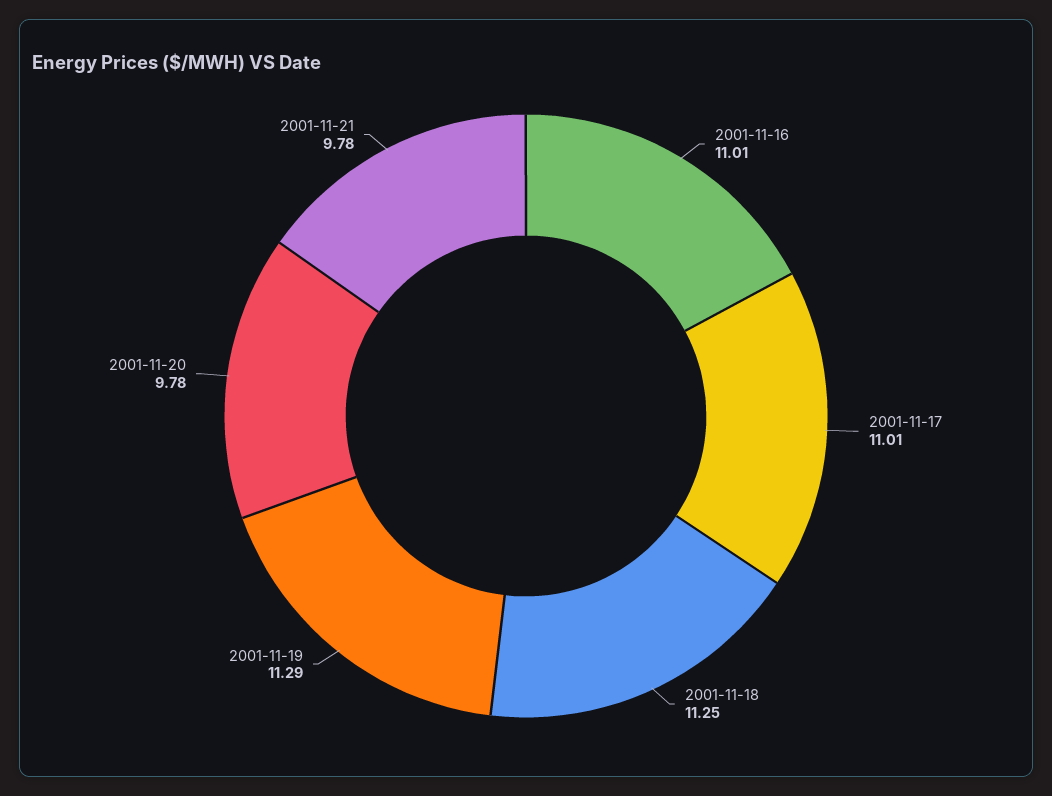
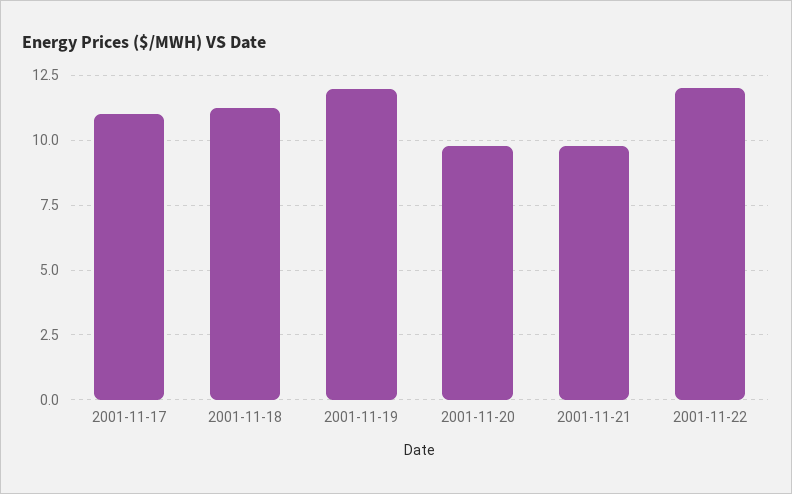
2001-11-16: 11.01 -> none
2001-11-19: 11.29 -> 12
2001-11-22: none -> 12

